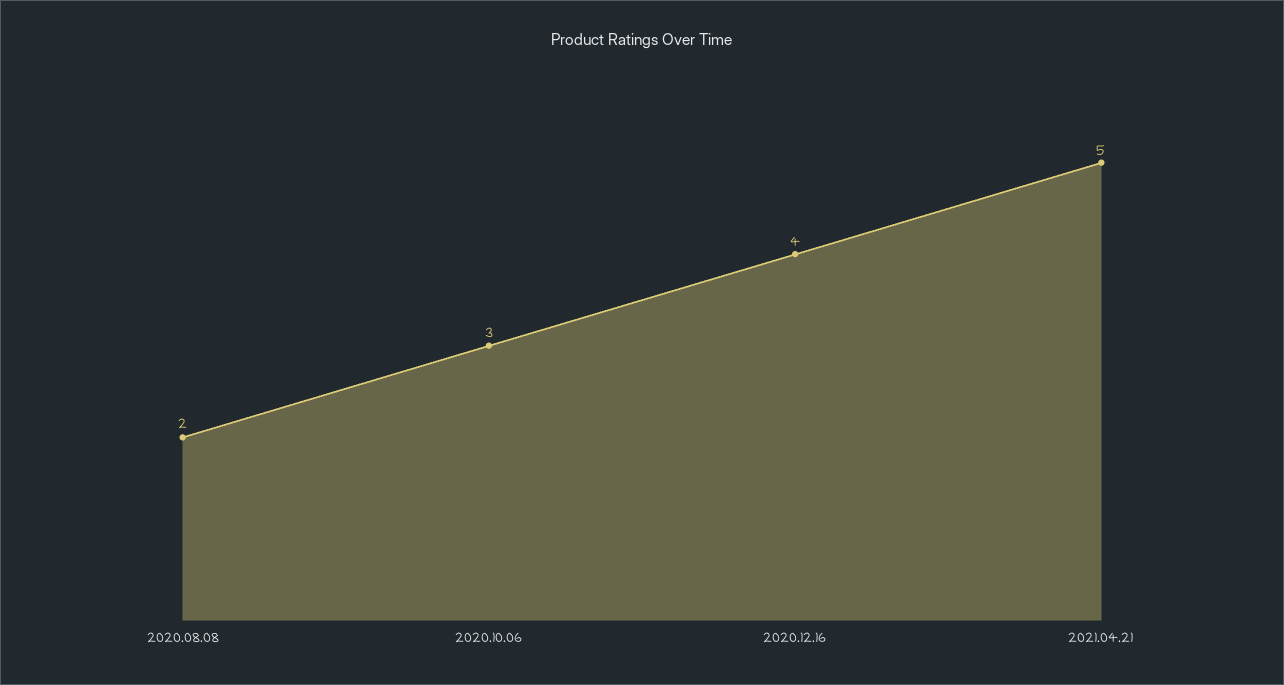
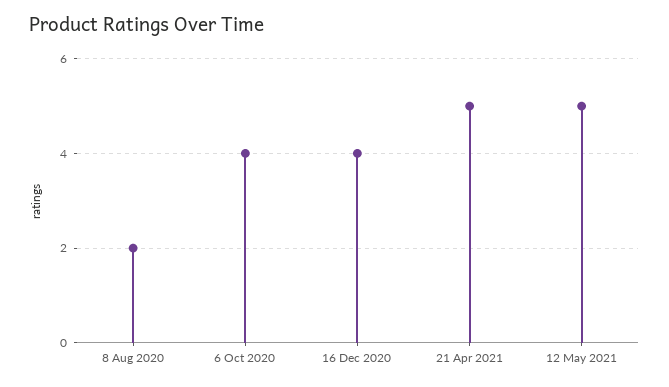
2020.10.06: 3 -> 4
12 May 2021: none -> 5

